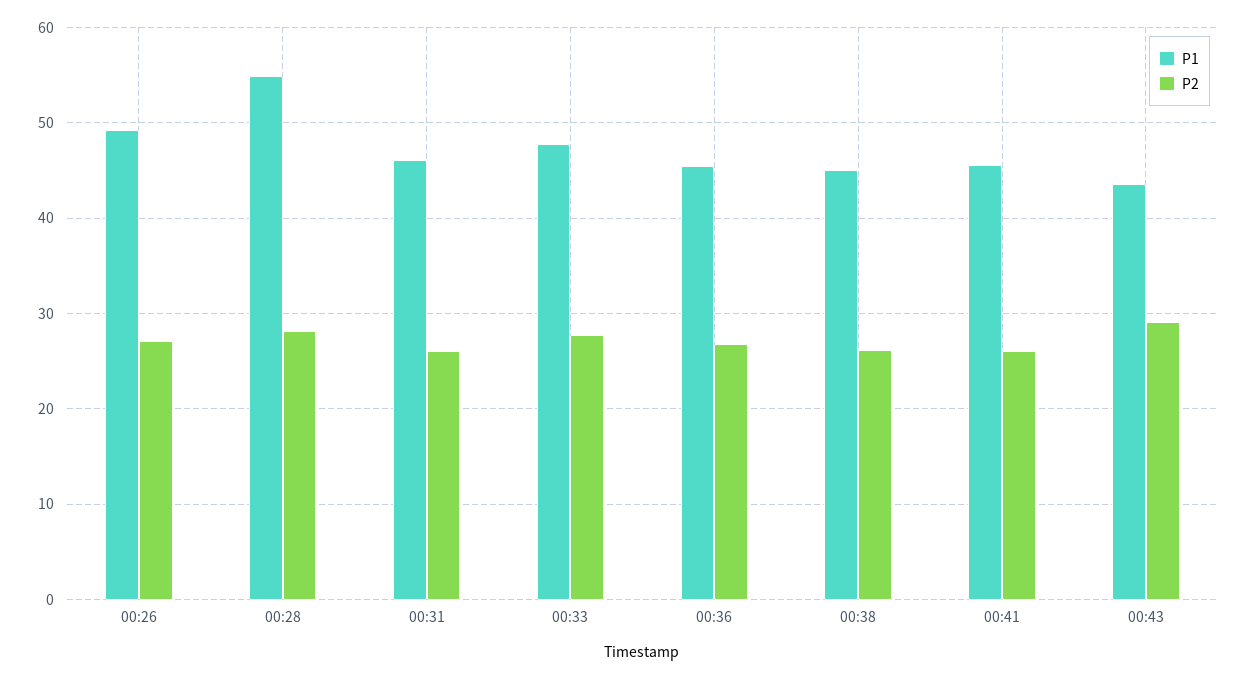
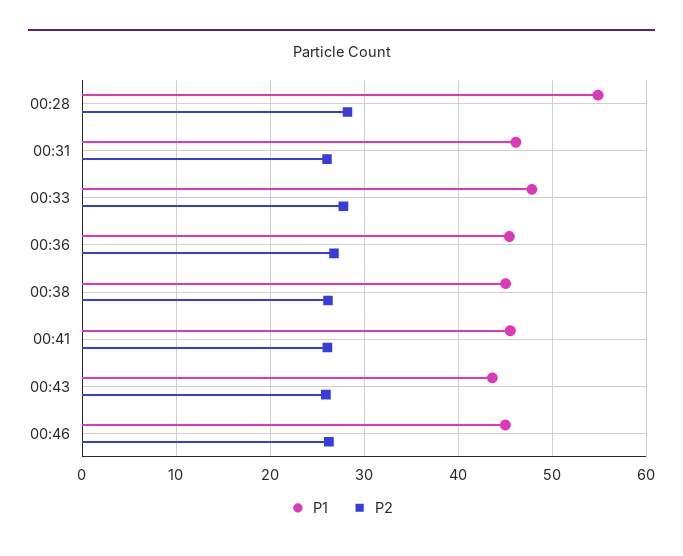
P1, 00:26: 49 -> none
P2, 00:26: 27 -> none
P2, 00:43: 29 -> 26
P1, 00:46: none -> 45
P2, 00:46: none -> 26

